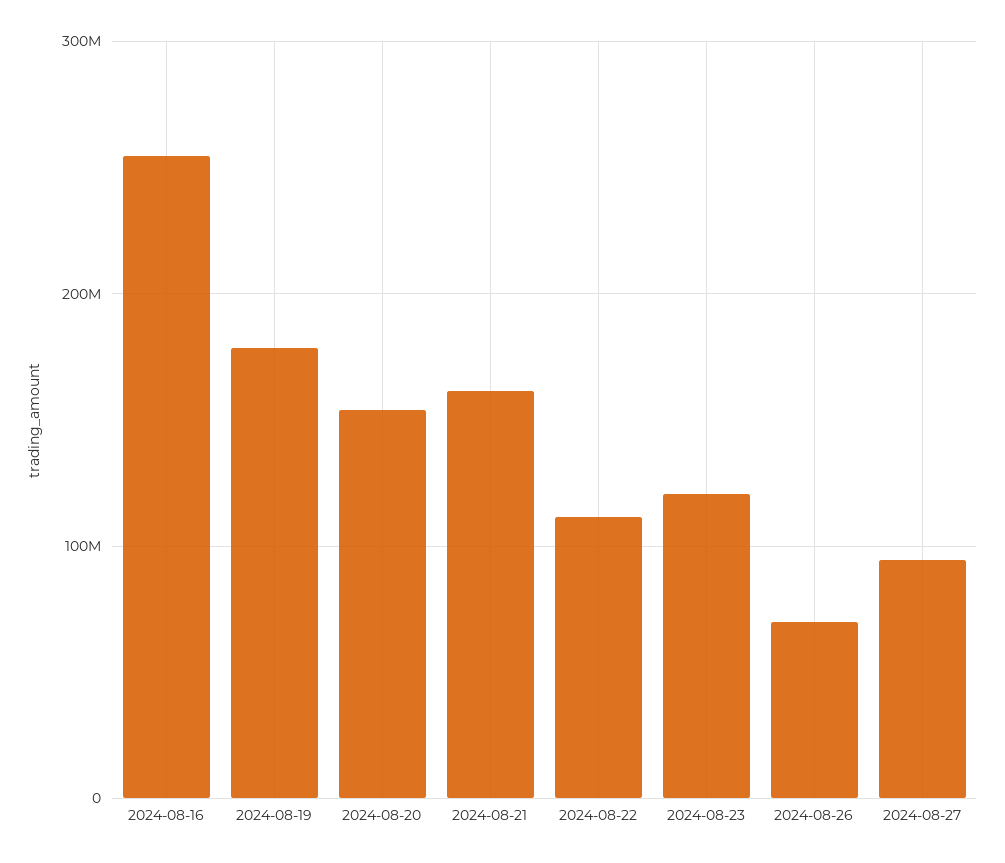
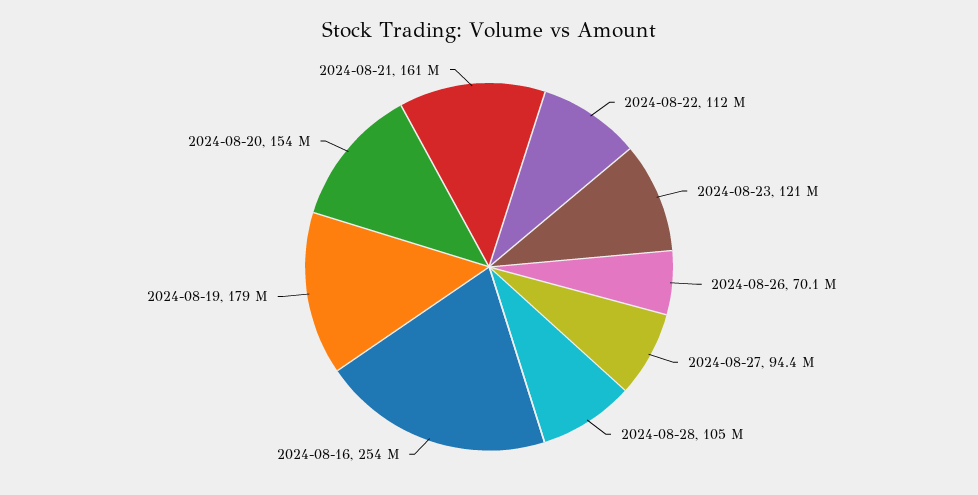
2024-08-28: none -> 105000000

